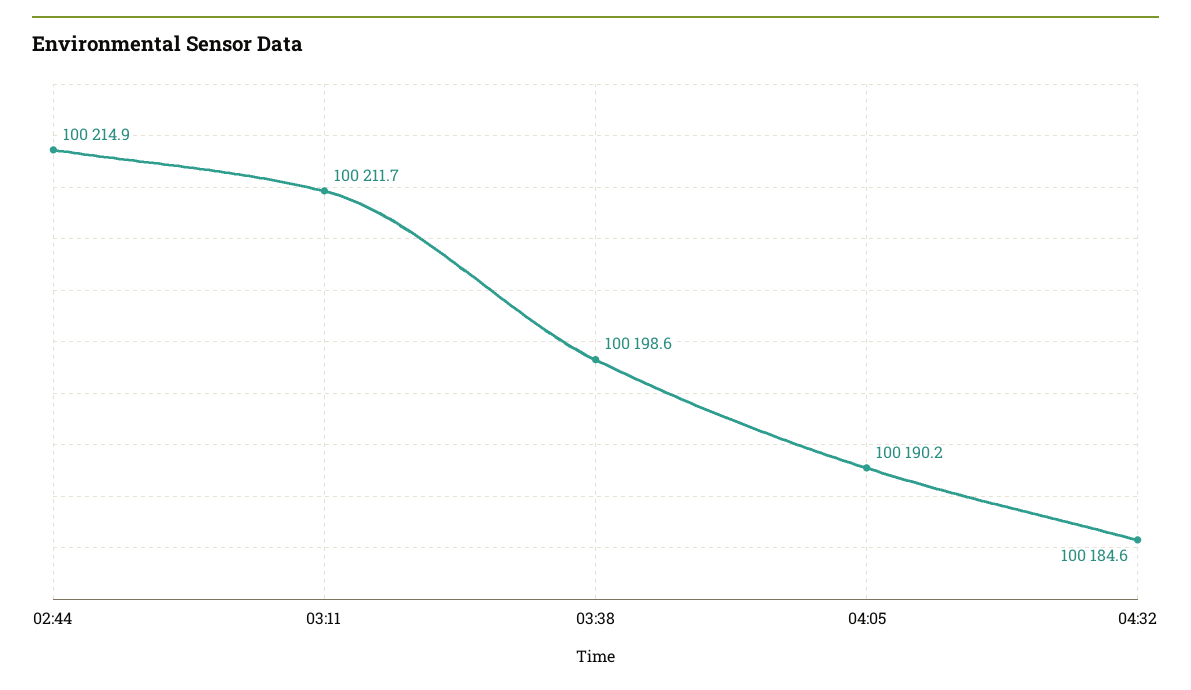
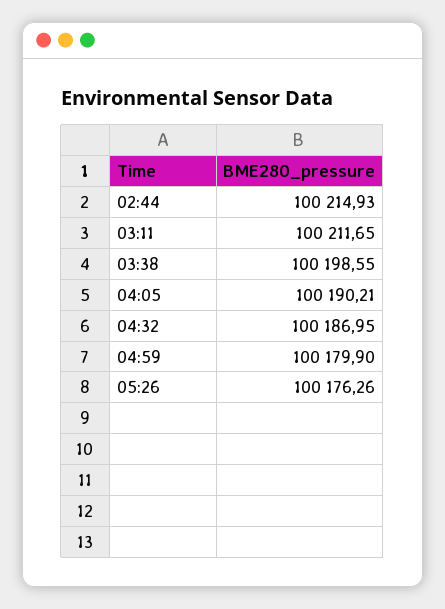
04:32: 100184.6 -> 100186.95
04:59: none -> 100179.9
05:26: none -> 100176.26

